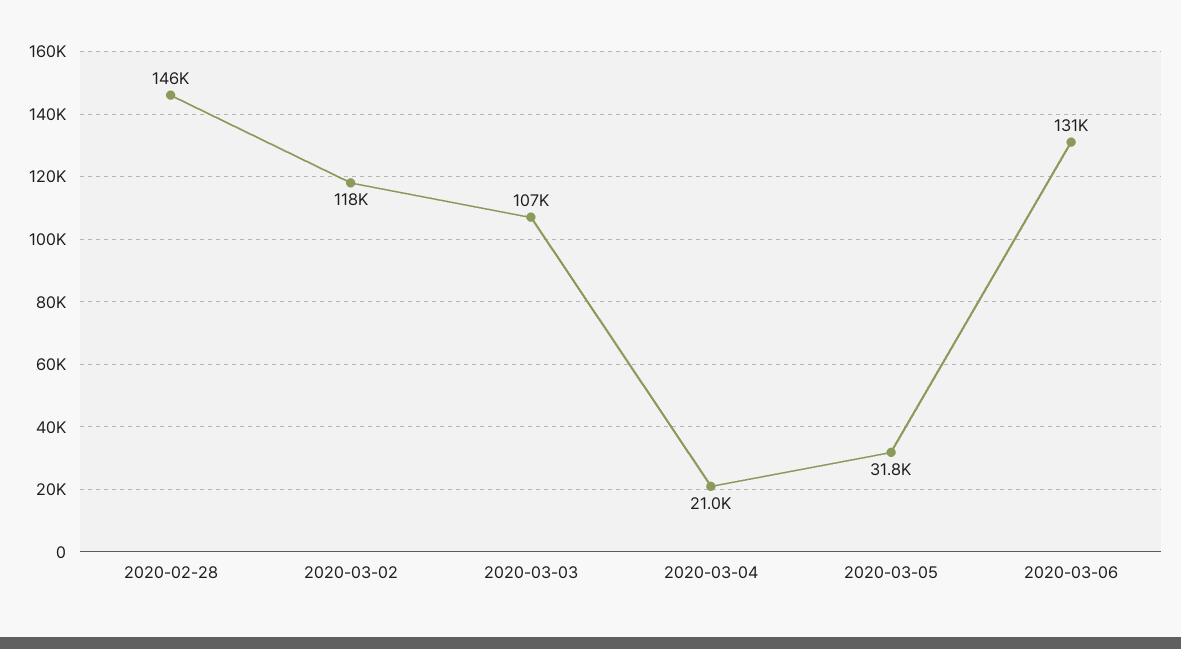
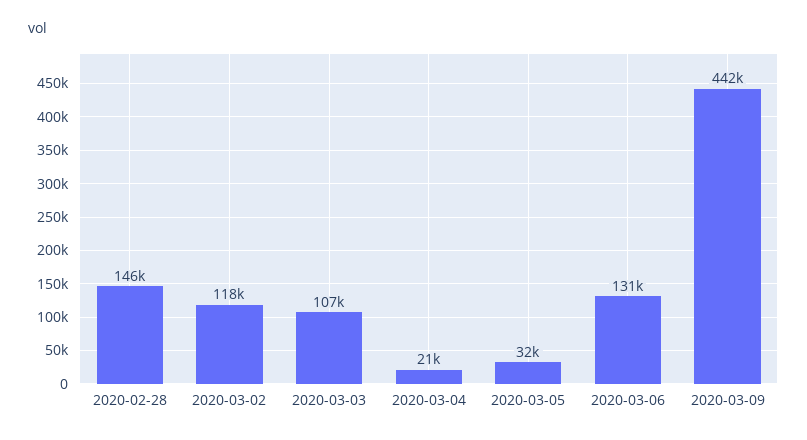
2020-03-09: none -> 442000

